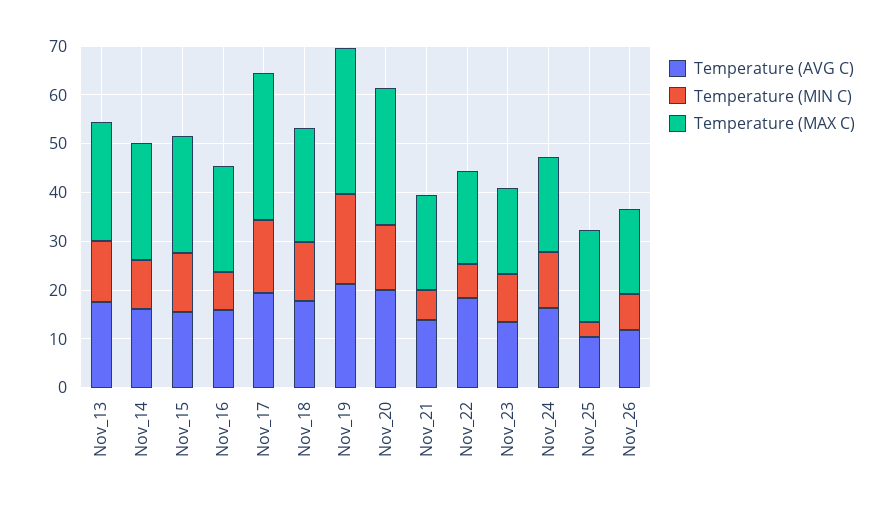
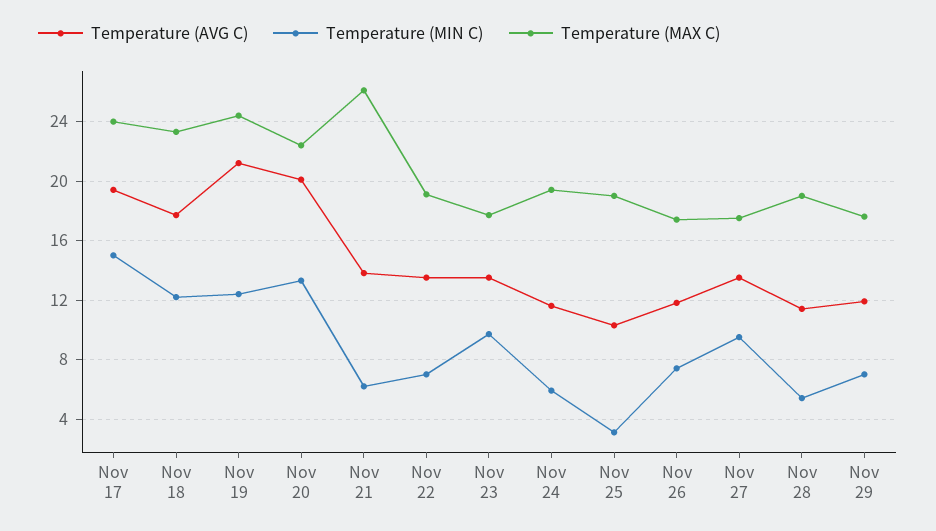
Temperature (AVG C), Nov_13: 18 -> none
Temperature (MIN C), Nov_13: 12 -> none
Temperature (MAX C), Nov_13: 24 -> none
Temperature (AVG C), Nov_14: 16 -> none
Temperature (MIN C), Nov_14: 10 -> none
Temperature (MAX C), Nov_14: 24 -> none
Temperature (AVG C), Nov_15: 16 -> none
Temperature (MIN C), Nov_15: 12 -> none
Temperature (MAX C), Nov_15: 24 -> none
Temperature (AVG C), Nov_16: 16 -> none
Temperature (MIN C), Nov_16: 8 -> none
Temperature (MAX C), Nov_16: 22 -> none
Temperature (MAX C), Nov_17: 30 -> 24
Temperature (MIN C), Nov_19: 18 -> 12.5
Temperature (MAX C), Nov_19: 30 -> 24.5
Temperature (MAX C), Nov_20: 28 -> 22.5
Temperature (MAX C), Nov_21: 20 -> 26
Temperature (AVG C), Nov_22: 18 -> 13.5
Temperature (AVG C), Nov_24: 16 -> 11.5
Temperature (MIN C), Nov_24: 12 -> 6
Temperature (AVG C), Nov 27: none -> 13.5
Temperature (MIN C), Nov 27: none -> 9.5
Temperature (MAX C), Nov 27: none -> 17.5
Temperature (AVG C), Nov 28: none -> 11.5
Temperature (MIN C), Nov 28: none -> 5.5
Temperature (MAX C), Nov 28: none -> 19
Temperature (AVG C), Nov 29: none -> 12
Temperature (MIN C), Nov 29: none -> 7
Temperature (MAX C), Nov 29: none -> 17.5

